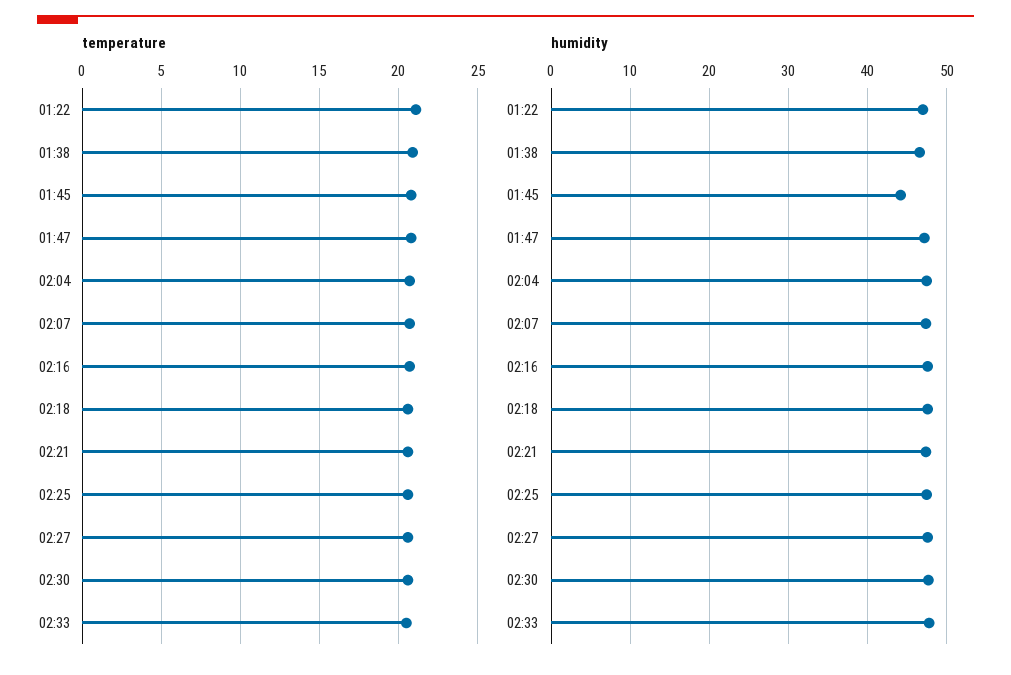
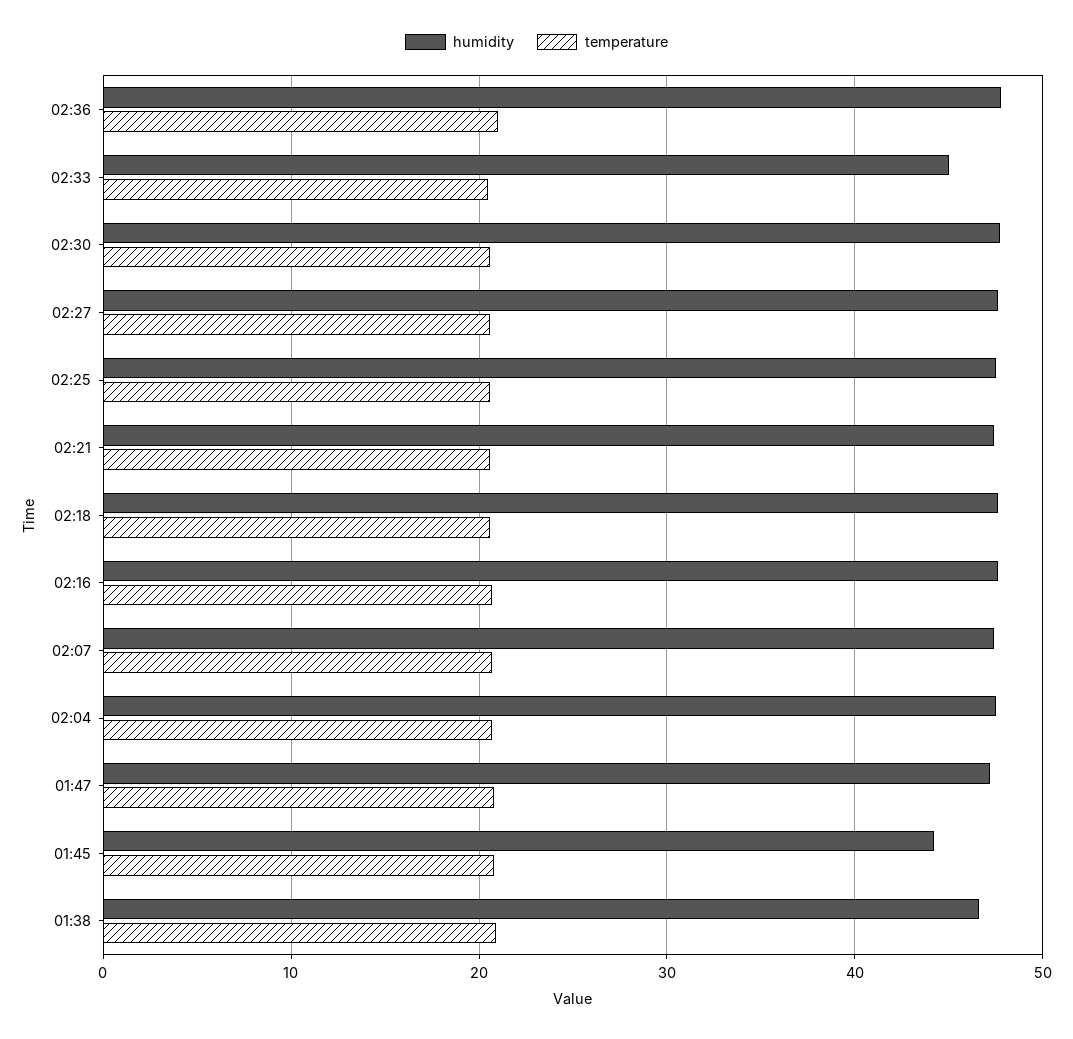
temperature, 01:22: 21 -> none
humidity, 01:22: 47 -> none
humidity, 02:33: 48 -> 45
humidity, 02:36: none -> 48
temperature, 02:36: none -> 21

